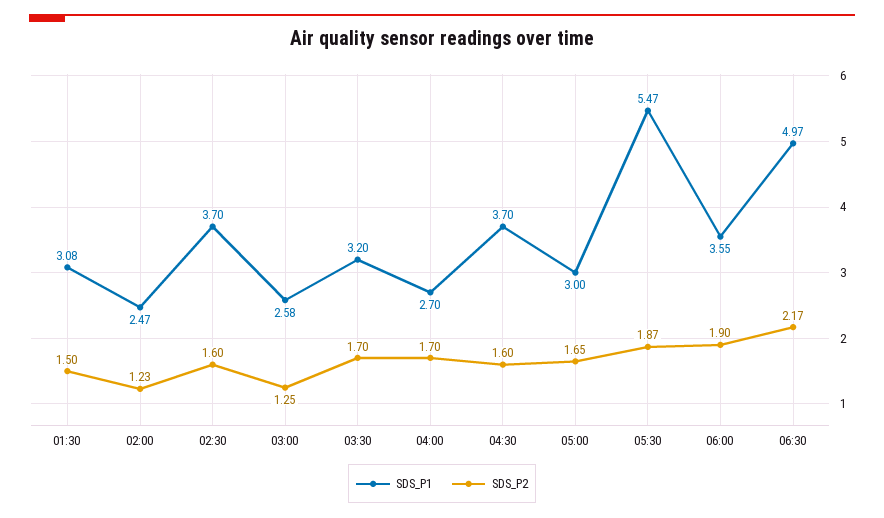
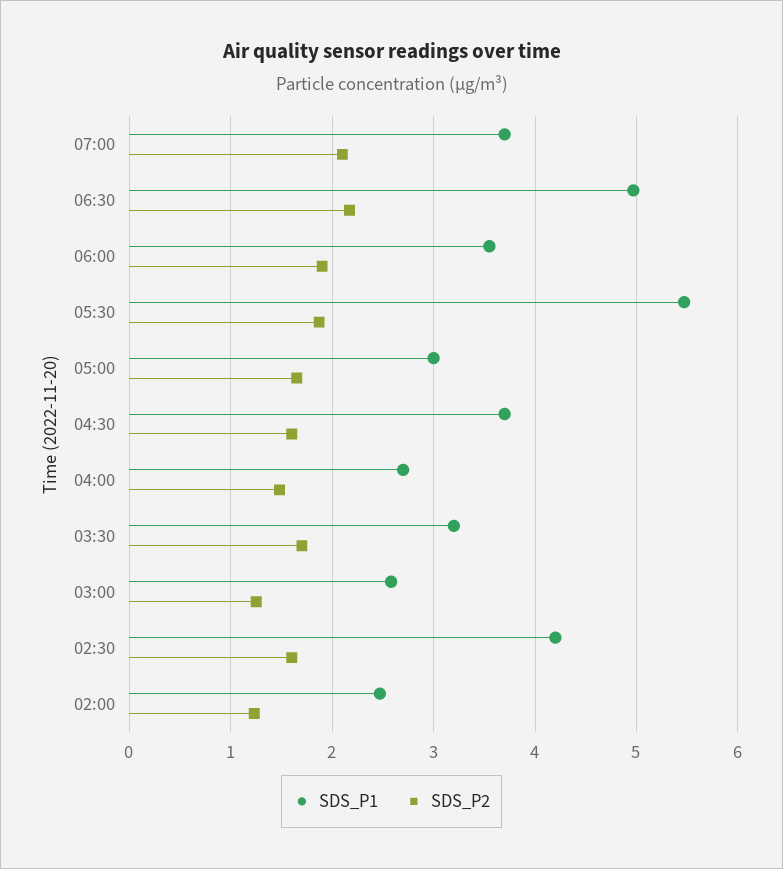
SDS_P1, 01:30: 3.08 -> none
SDS_P2, 01:30: 1.5 -> none
SDS_P1, 02:30: 3.7 -> 4.2
SDS_P2, 04:00: 1.7 -> 1.5
SDS_P1, 07:00: none -> 3.7
SDS_P2, 07:00: none -> 2.1

